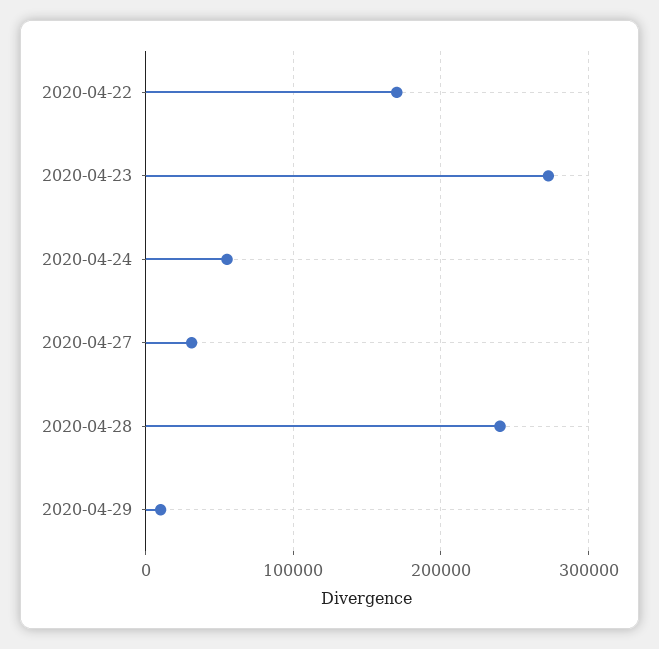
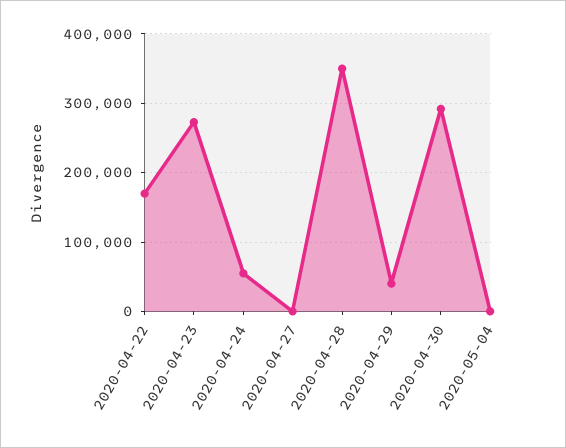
2020-04-27: 30000 -> 0
2020-04-28: 240000 -> 350000
2020-04-29: 10000 -> 40000
2020-04-30: none -> 290000
2020-05-04: none -> 0

